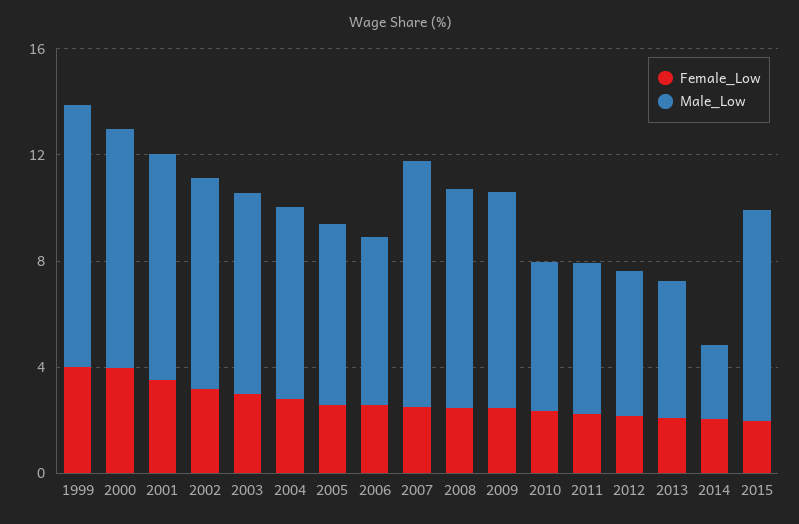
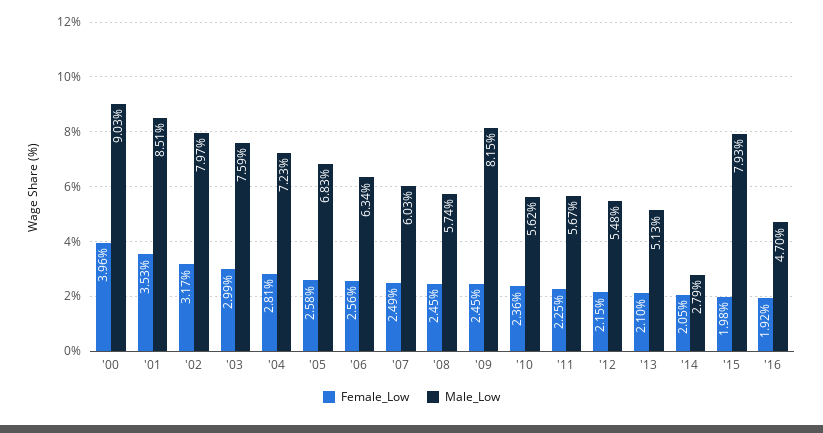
Female_Low, 1999: 4 -> none
Male_Low, 1999: 10 -> none
Male_Low, 2007: 9 -> 6.03
Male_Low, 2008: 8 -> 5.74
Female_Low, '16: none -> 1.92
Male_Low, '16: none -> 4.7

